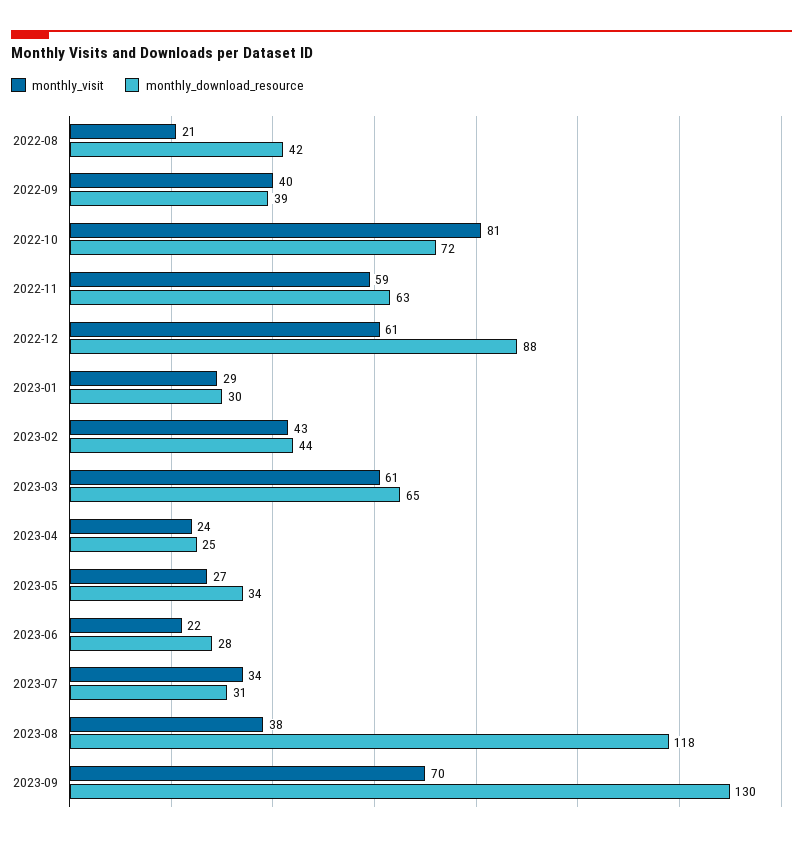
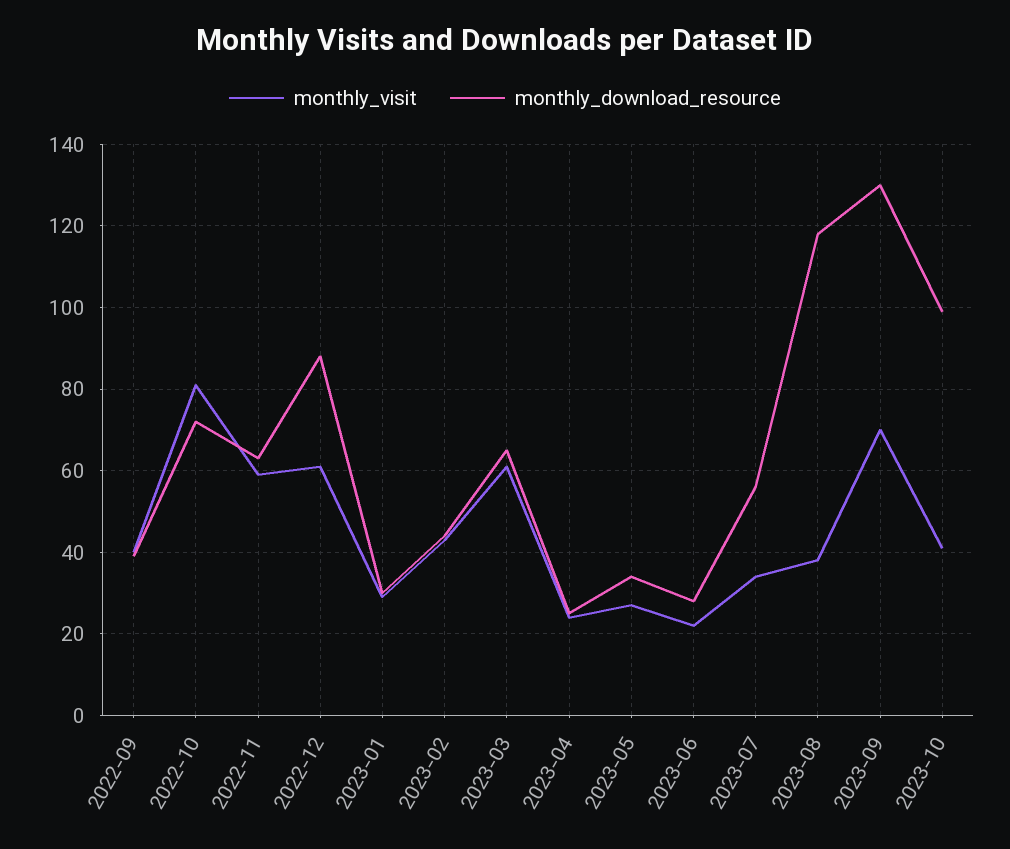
monthly_visit, 2022-08: 21 -> none
monthly_download_resource, 2022-08: 42 -> none
monthly_download_resource, 2023-07: 31 -> 55
monthly_visit, 2023-10: none -> 40
monthly_download_resource, 2023-10: none -> 100

